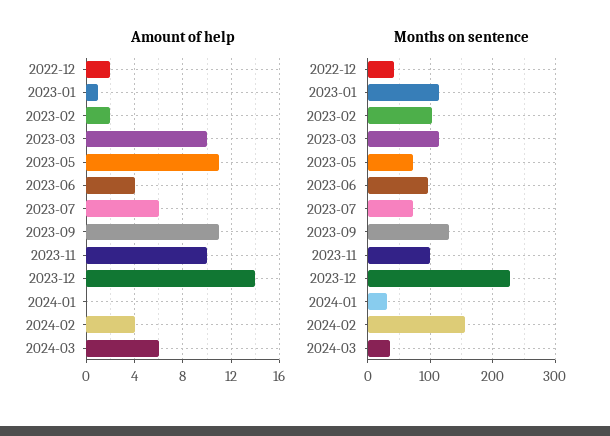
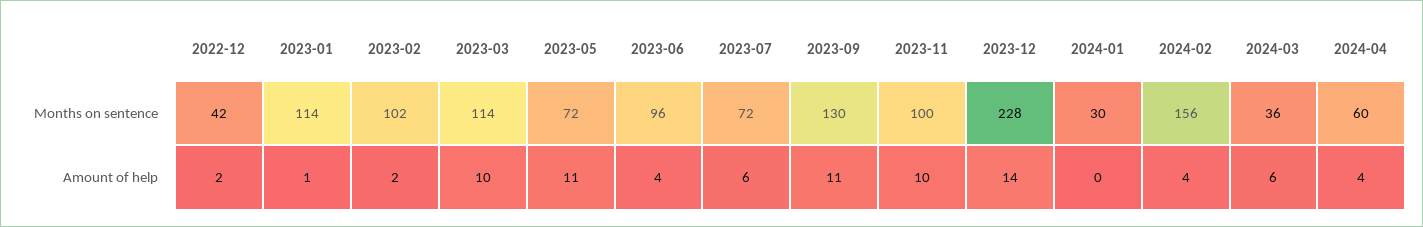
Months on sentence, 2024-04: none -> 60
Amount of help, 2024-04: none -> 4

